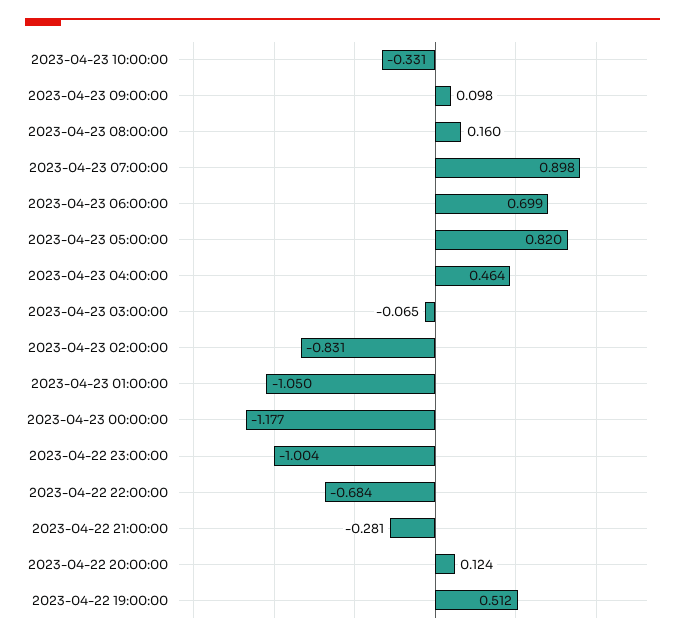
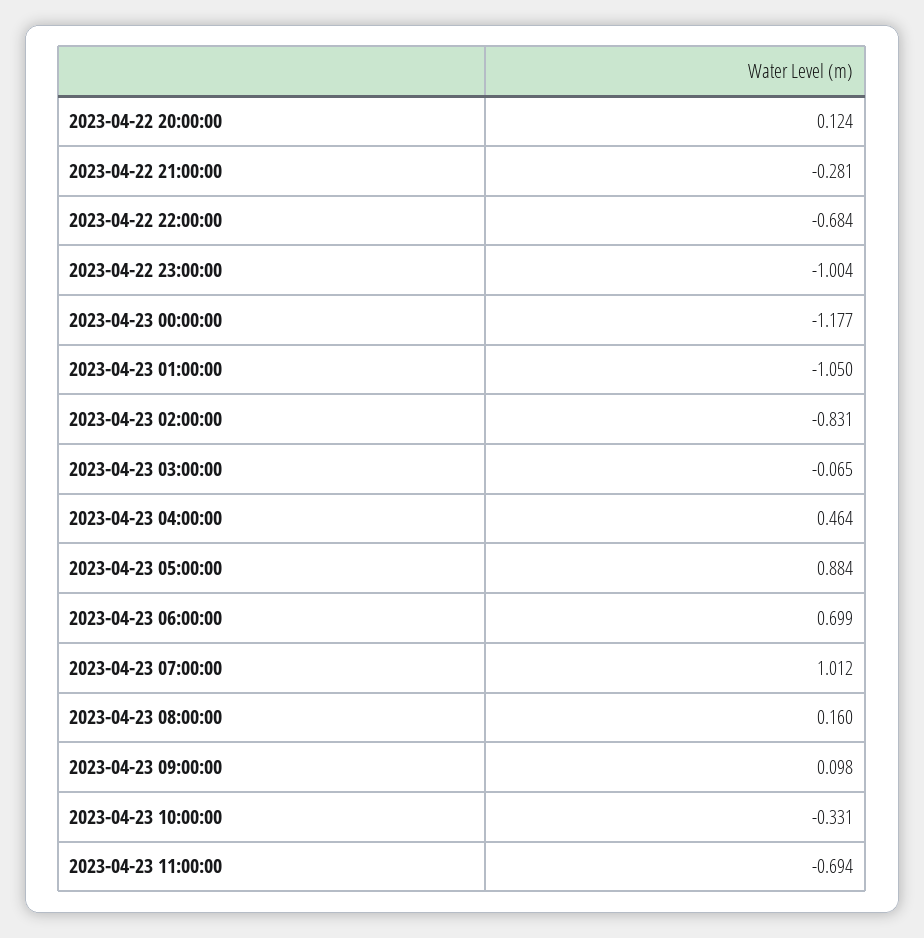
2023-04-23 07:00:00: 0.898 -> 1.012
2023-04-23 05:00:00: 0.82 -> 0.884
2023-04-22 19:00:00: 0.512 -> none
2023-04-23 11:00:00: none -> -0.694

